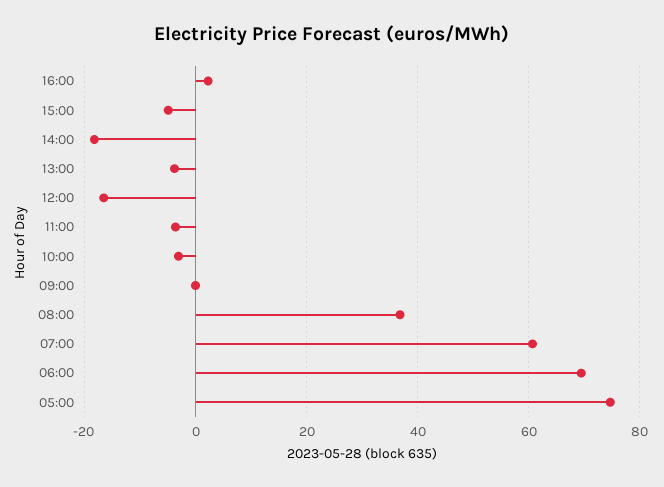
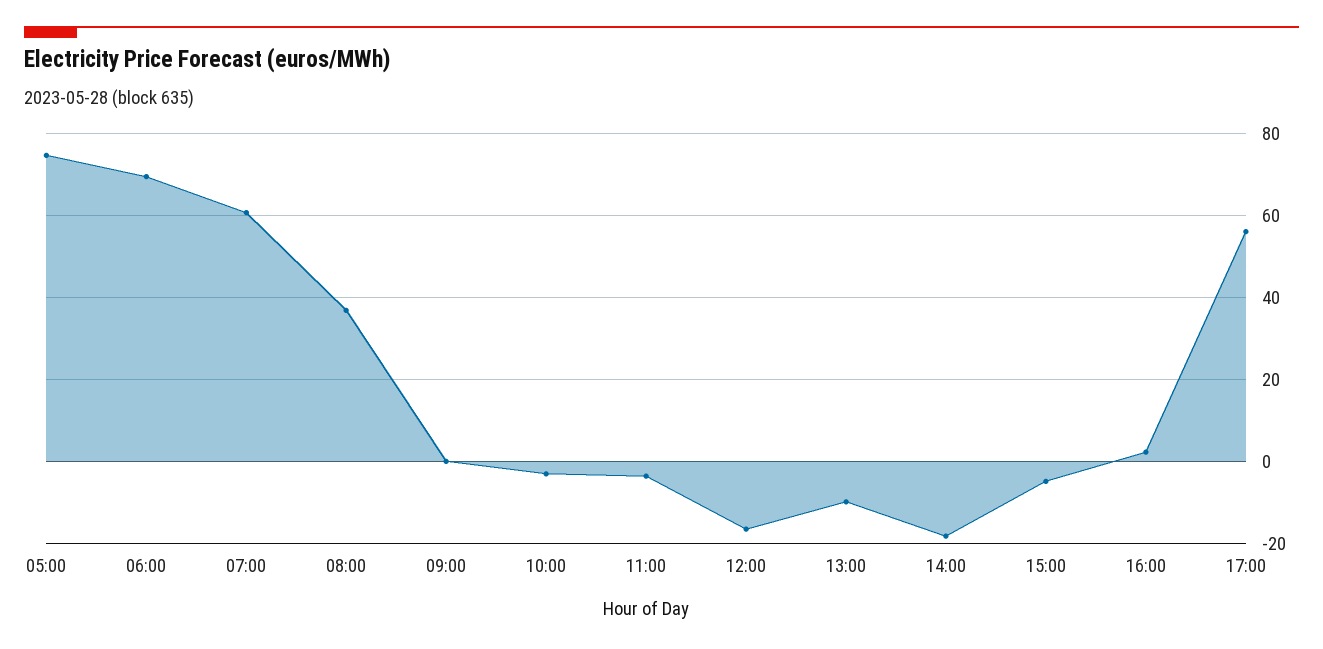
13:00: -4 -> -10
17:00: none -> 56

